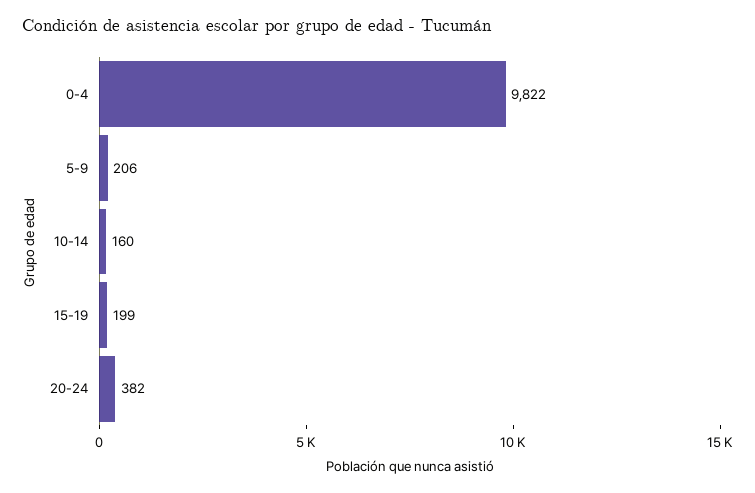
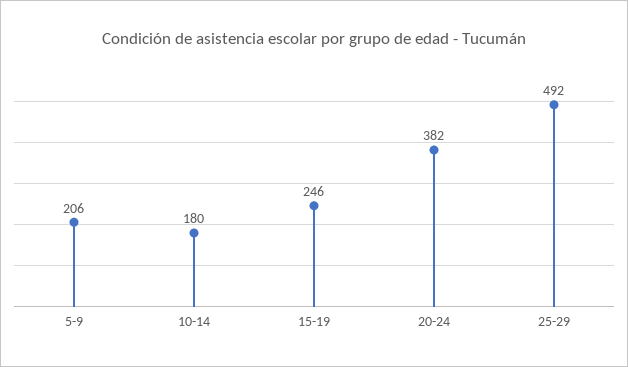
0-4: 9822 -> none
10-14: 160 -> 180
15-19: 199 -> 246
25-29: none -> 492

